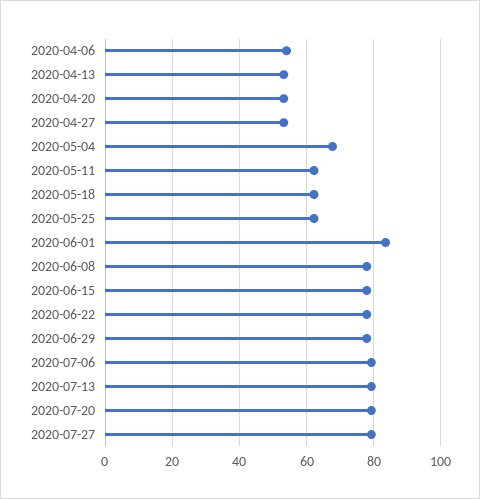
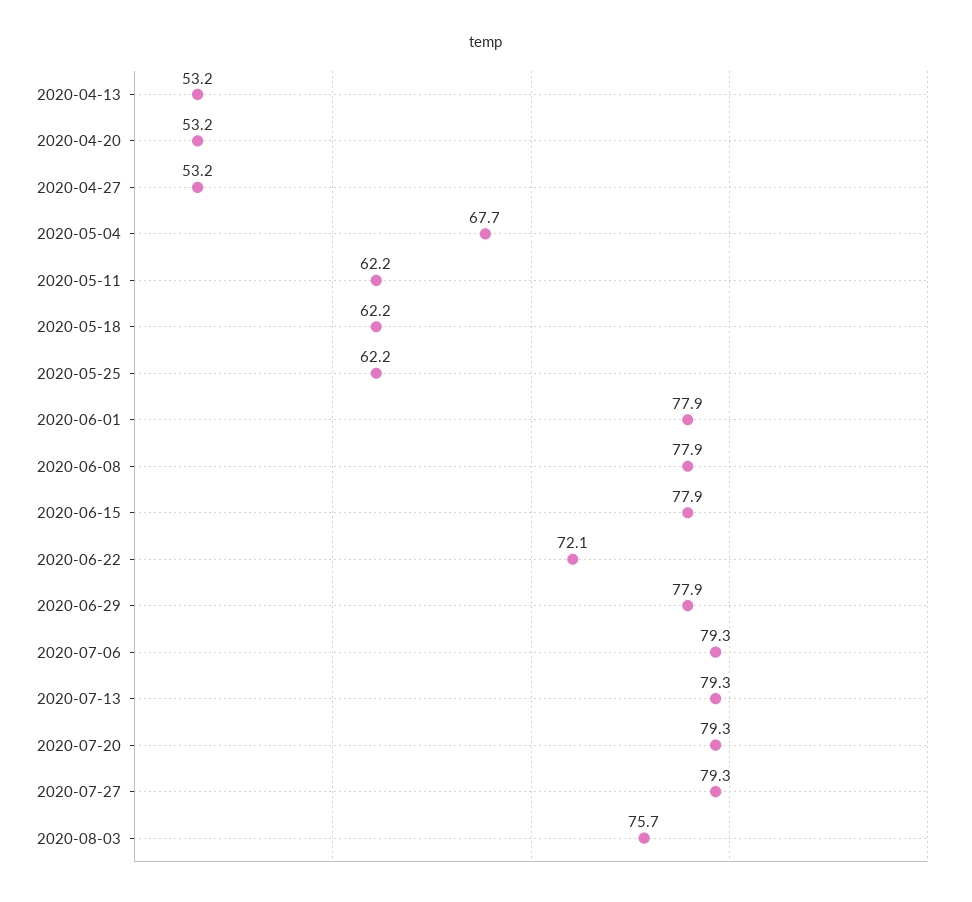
2020-04-06: 54 -> none
2020-06-01: 84 -> 77.9
2020-06-22: 78 -> 72.1
2020-08-03: none -> 75.7

